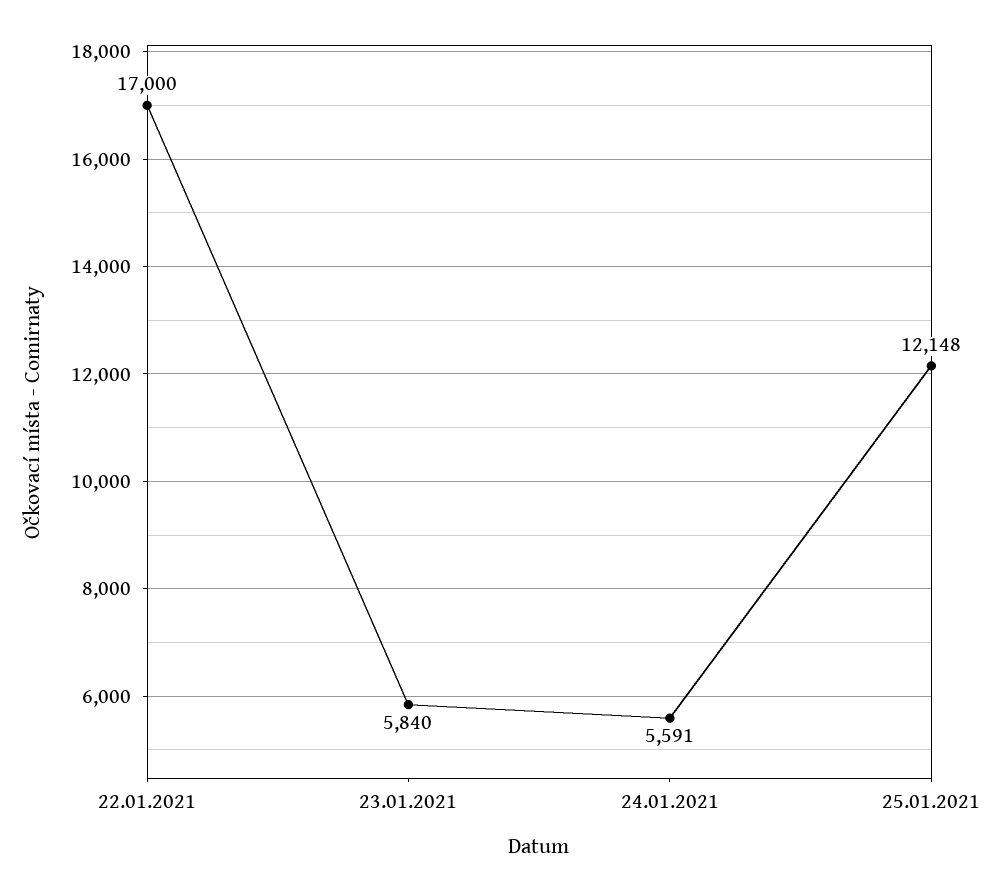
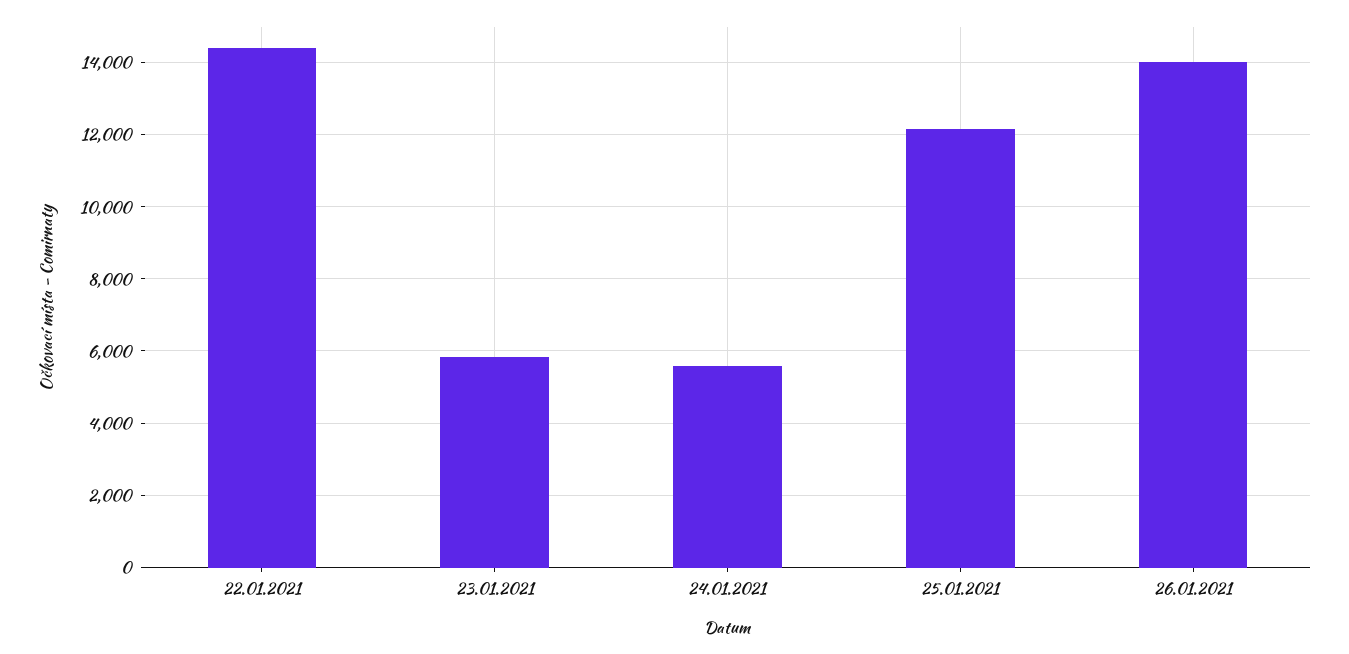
22.01.2021: 17000 -> 14400
26.01.2021: none -> 14000

